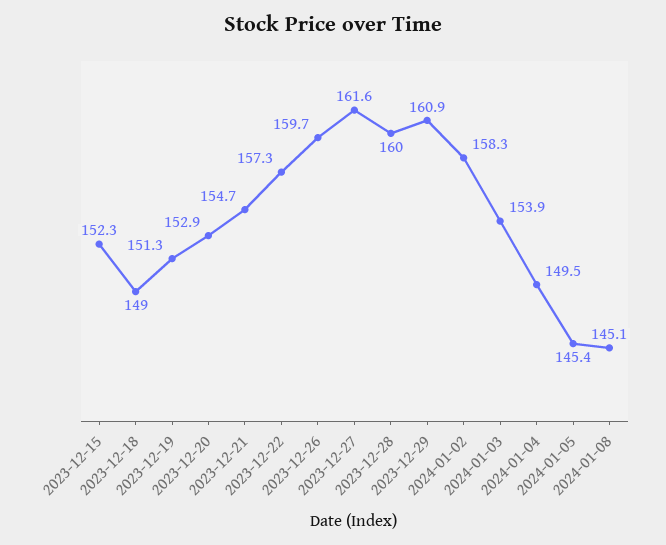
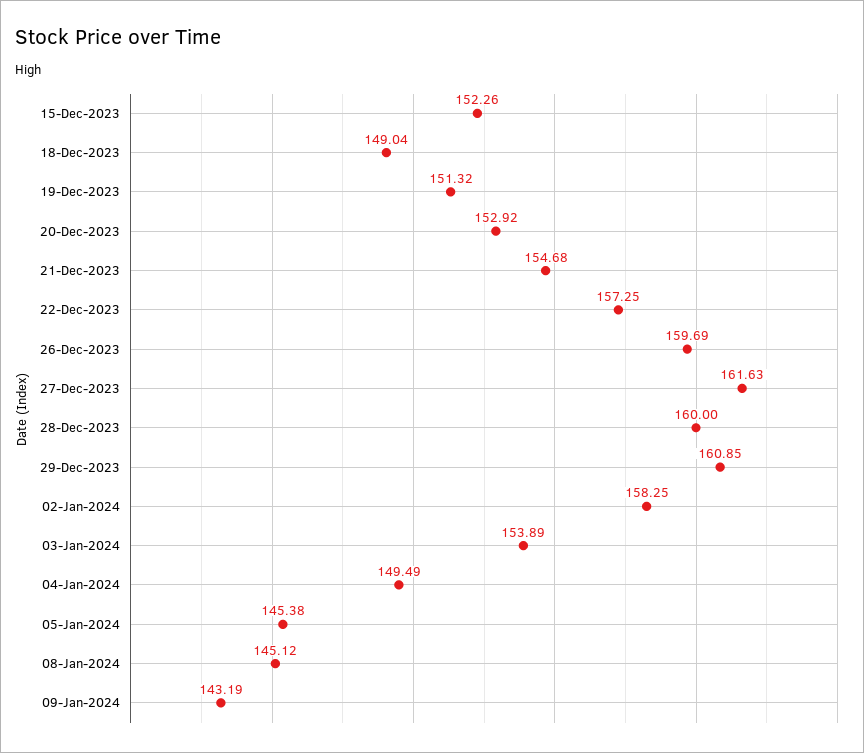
09-Jan-2024: none -> 143.19

